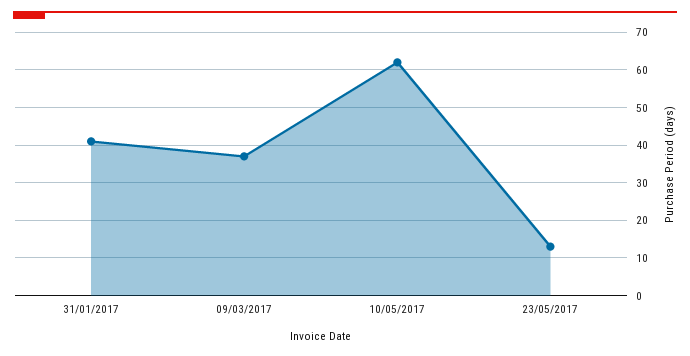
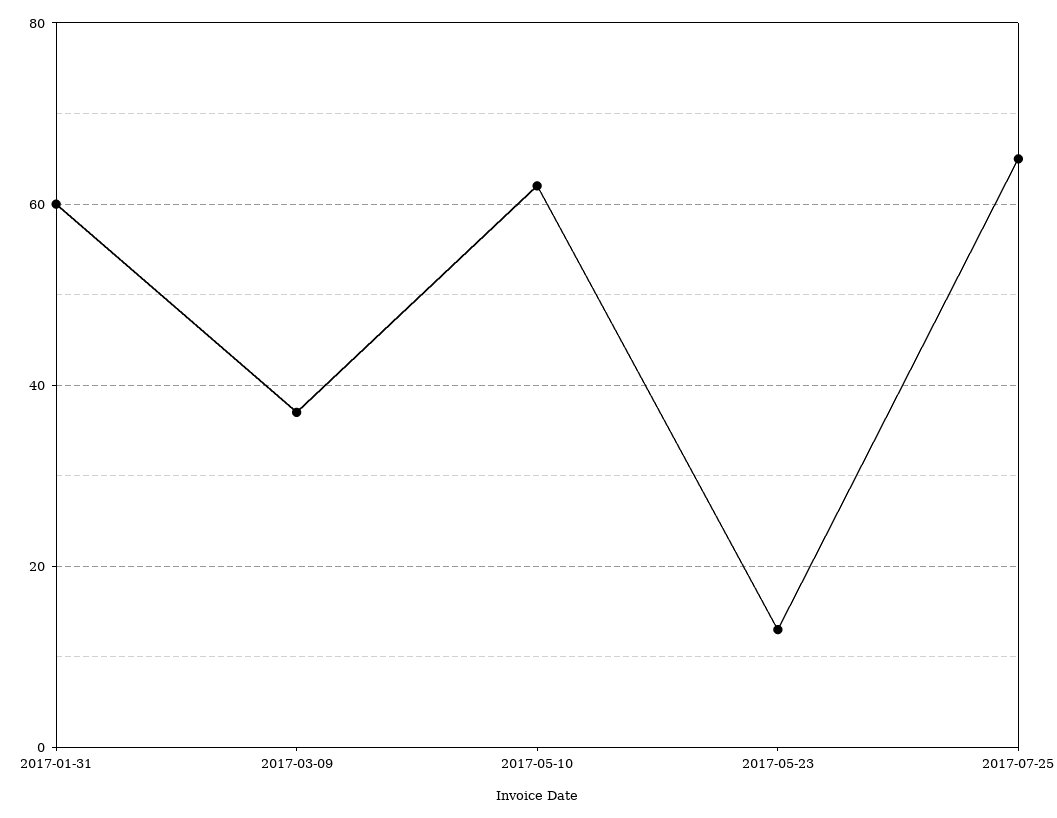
31/01/2017: 40 -> 60
2017-07-25: none -> 65

